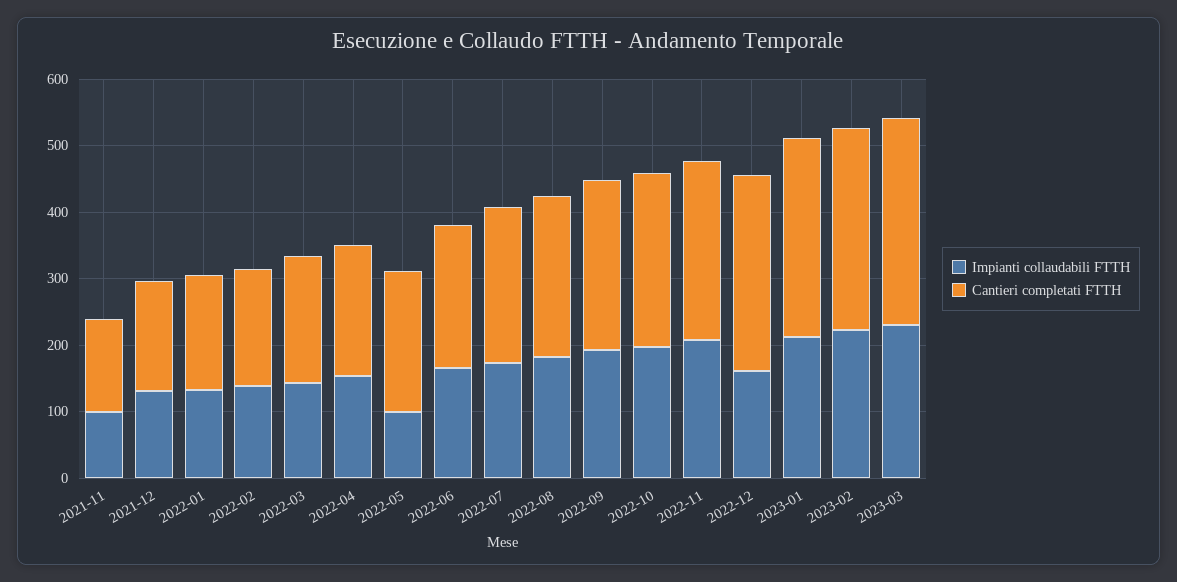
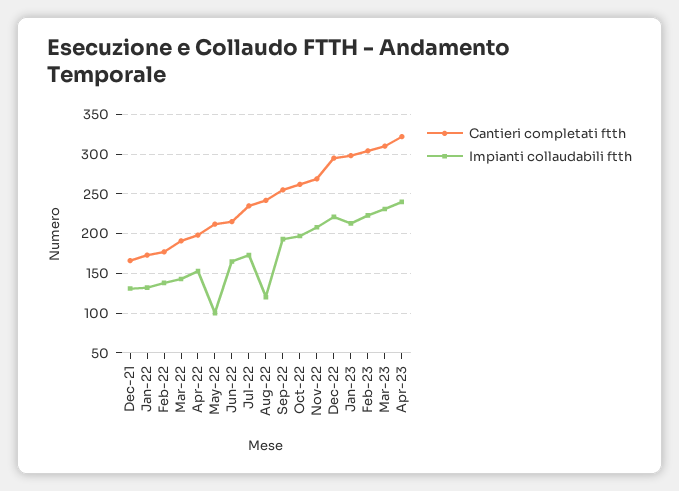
Impianti collaudabili FTTH, 2021-11: 100 -> none
Cantieri completati FTTH, 2021-11: 140 -> none
Impianti collaudabili FTTH, 2022-08: 180 -> 120
Impianti collaudabili FTTH, 2022-12: 160 -> 220
Cantieri completati FTTH, Apr-23: none -> 320
Impianti collaudabili FTTH, Apr-23: none -> 240

